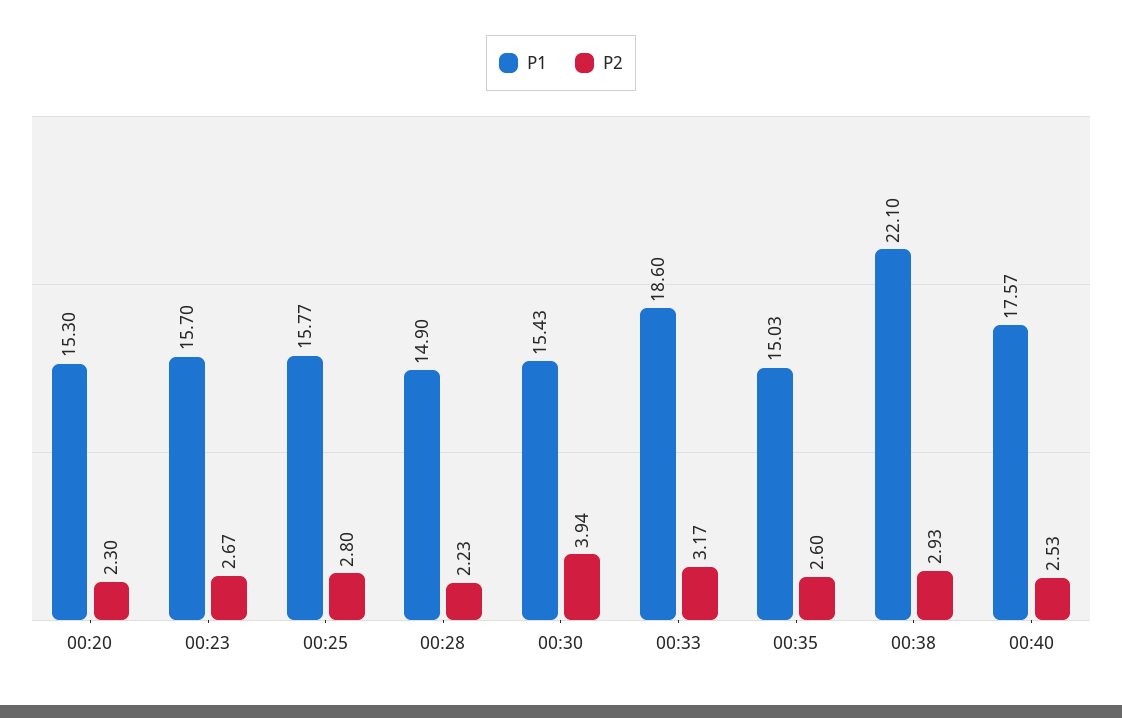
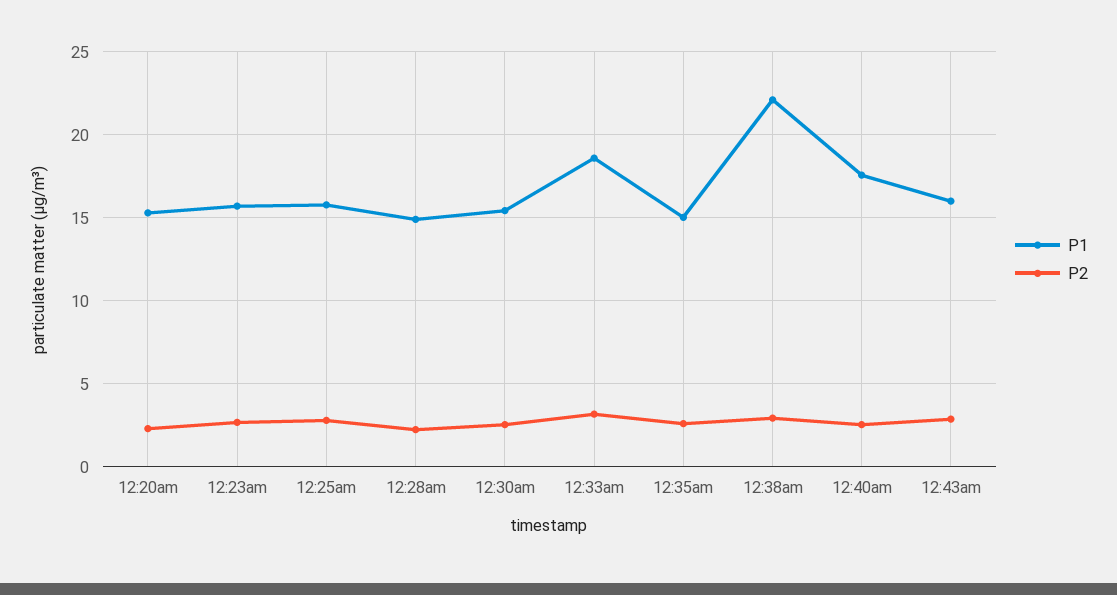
P2, 00:30: 3.94 -> 2.5
P1, 12:43am: none -> 16
P2, 12:43am: none -> 3

